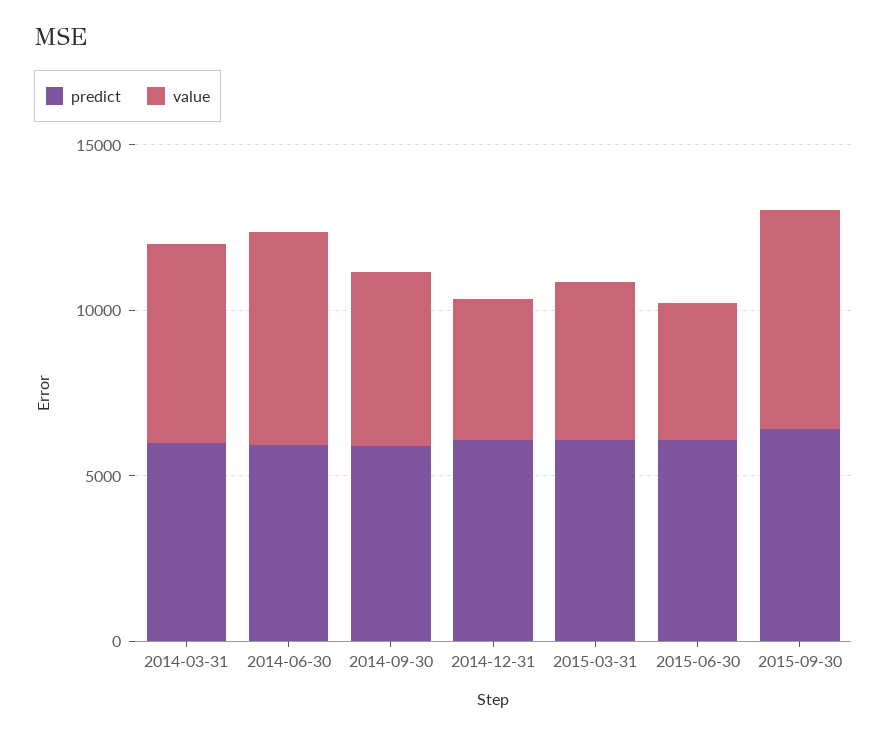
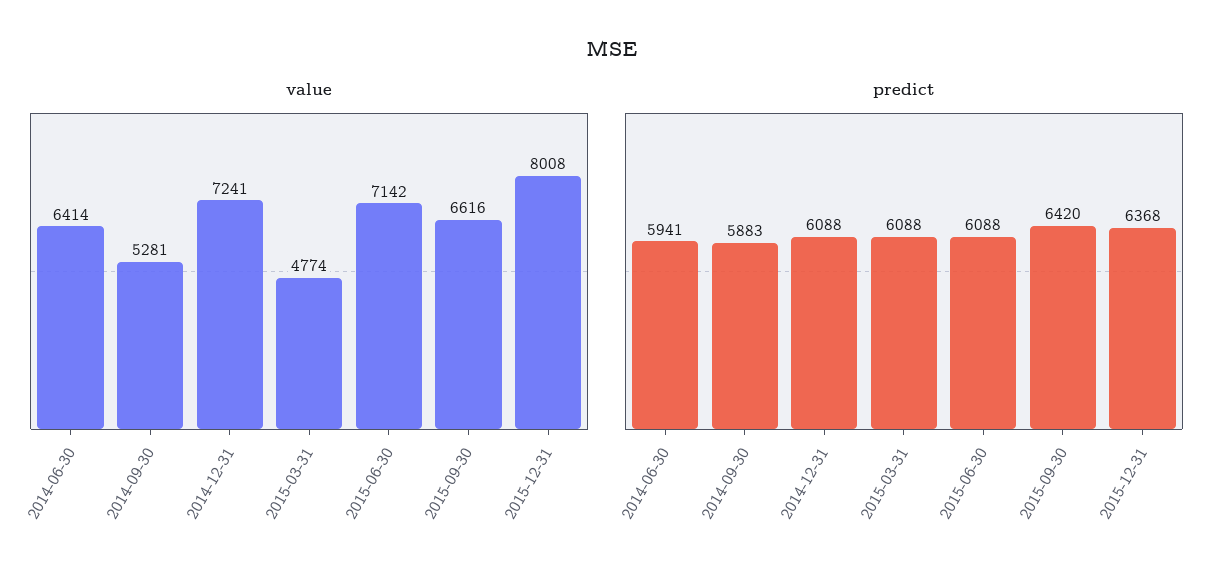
predict, 2014-03-31: 6000 -> none
value, 2014-03-31: 6000 -> none
value, 2014-12-31: 4000 -> 7241
value, 2015-06-30: 4000 -> 7142
value, 2015-12-31: none -> 8008
predict, 2015-12-31: none -> 6368

